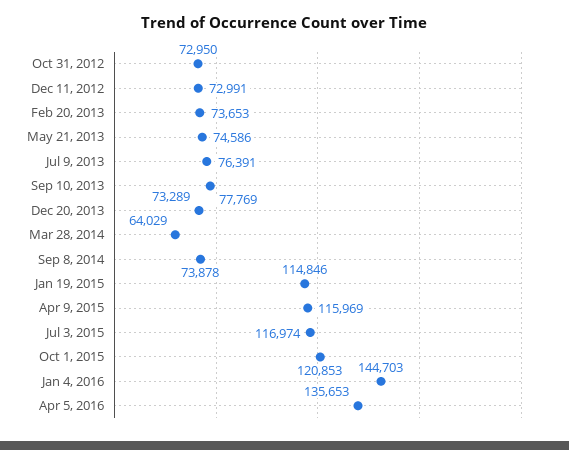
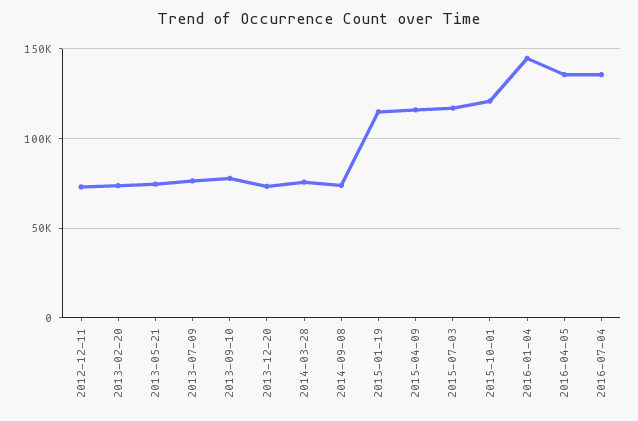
Oct 31, 2012: 72950 -> none
Mar 28, 2014: 64029 -> 75000
2016-07-04: none -> 135000

